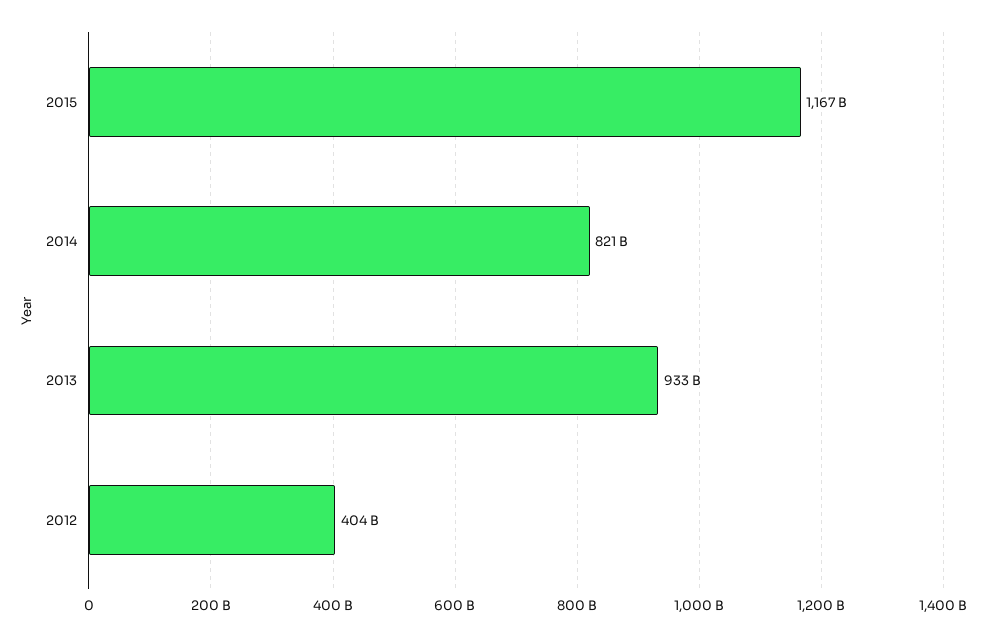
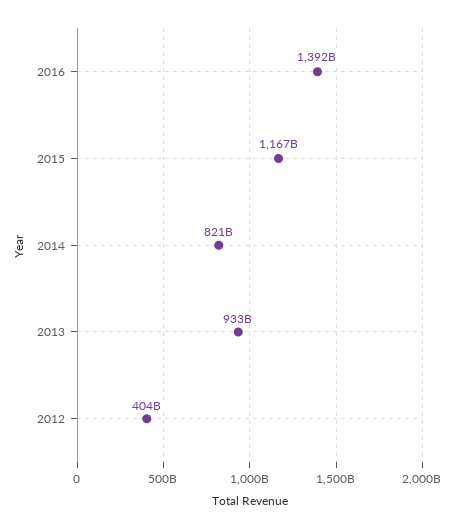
2016: none -> 1392000000000

